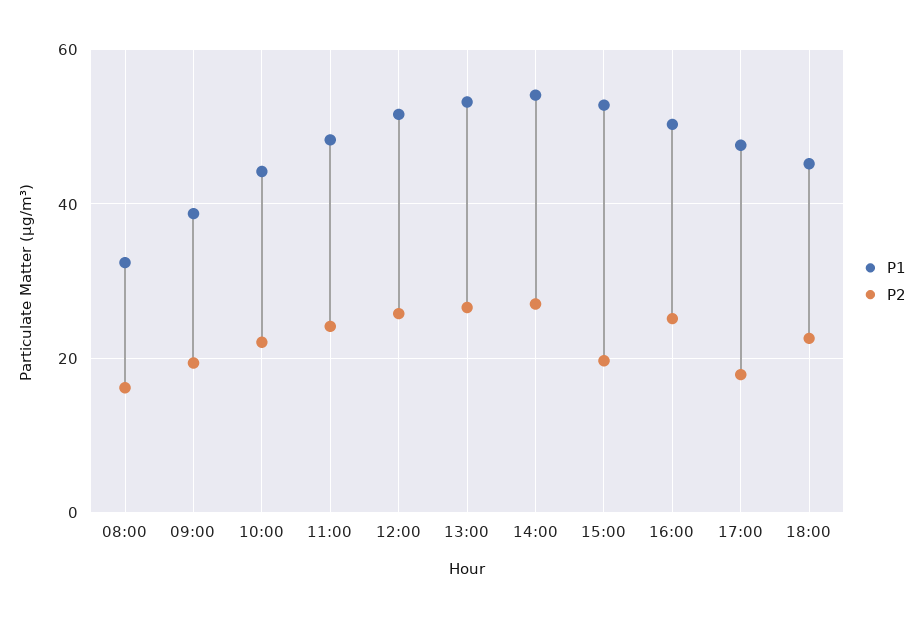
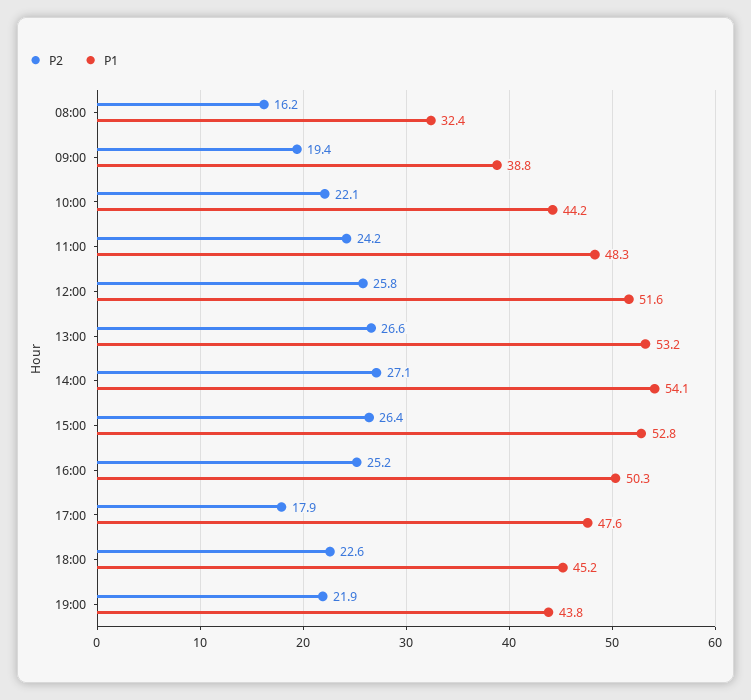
P2, 15:00: 20 -> 26.4
P2, 19:00: none -> 21.9
P1, 19:00: none -> 43.8

